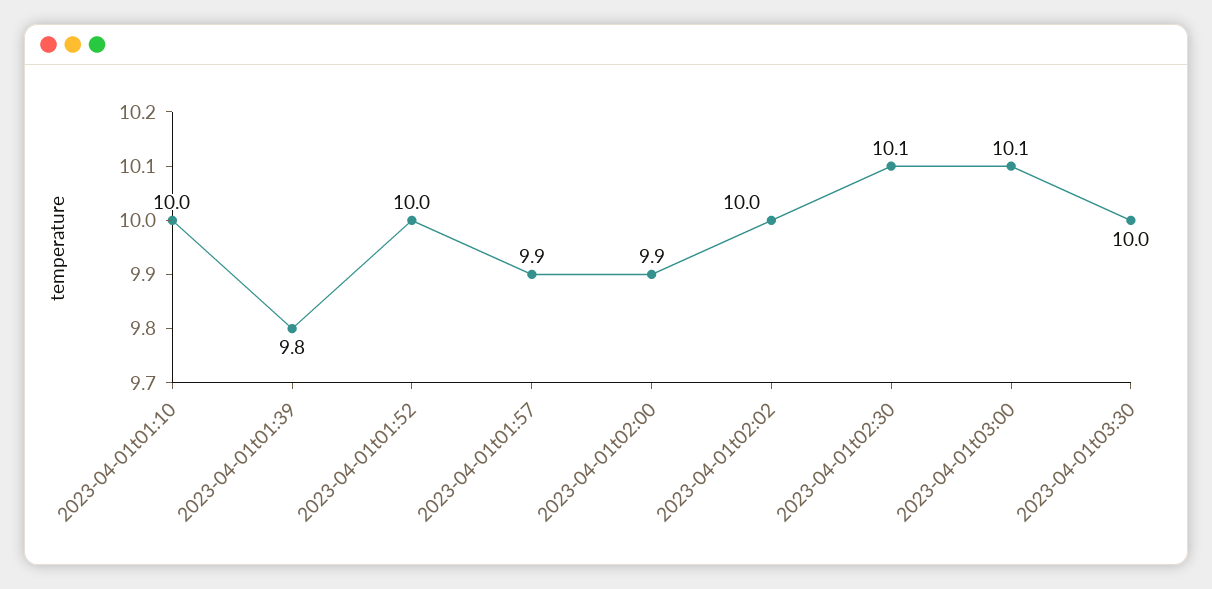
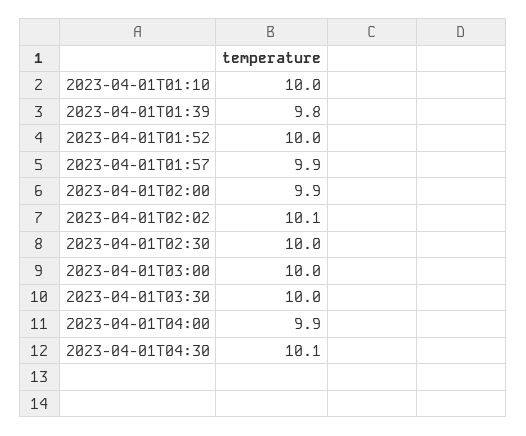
2023-04-01t02:02: 10 -> 10.1
2023-04-01t02:30: 10.1 -> 10
2023-04-01t03:00: 10.1 -> 10
2023-04-01T04:00: none -> 9.9
2023-04-01T04:30: none -> 10.1

